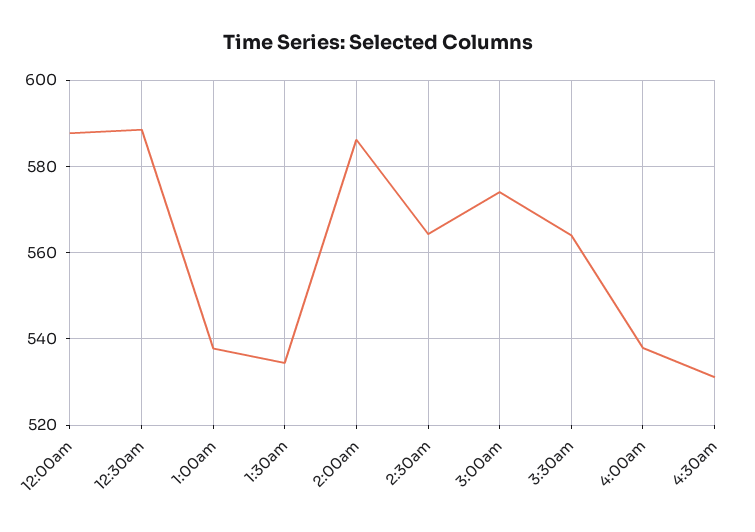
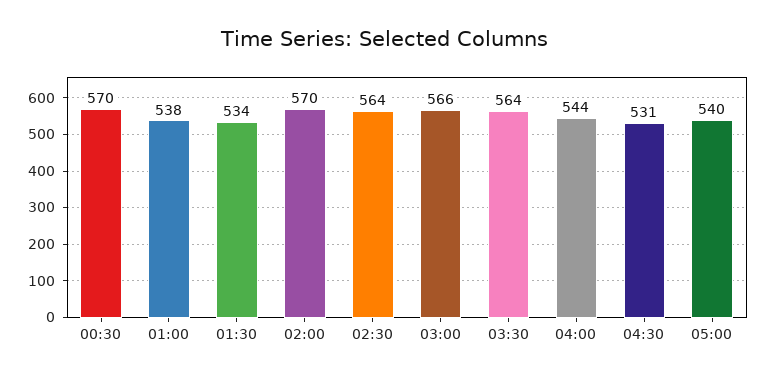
12:00am: 588 -> none
12:30am: 588 -> 570
2:00am: 586 -> 570
3:00am: 574 -> 566
4:00am: 538 -> 544
05:00: none -> 540

